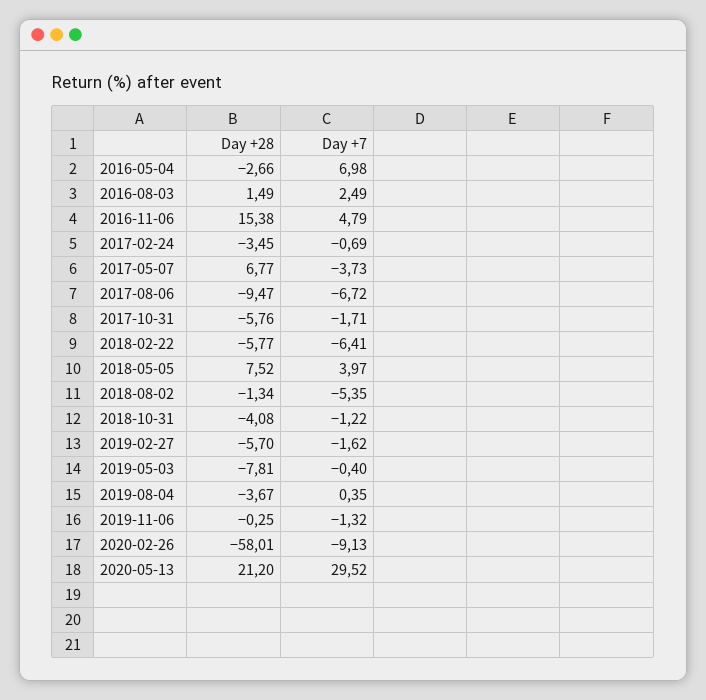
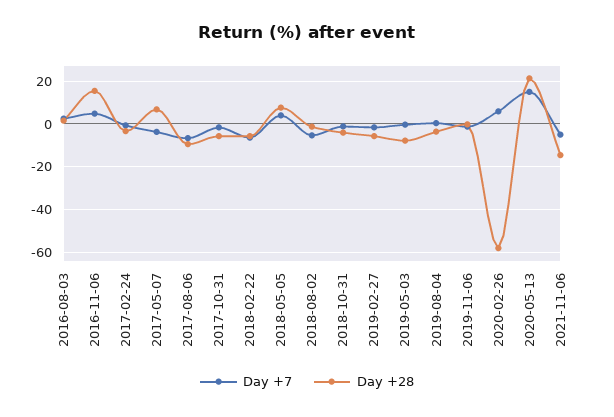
Day +28, 2016-05-04: -2.66 -> none
Day +7, 2016-05-04: 6.98 -> none
Day +7, 2020-02-26: -9.13 -> 5
Day +7, 2020-05-13: 29.52 -> 15
Day +7, 2021-11-06: none -> -5
Day +28, 2021-11-06: none -> -15

